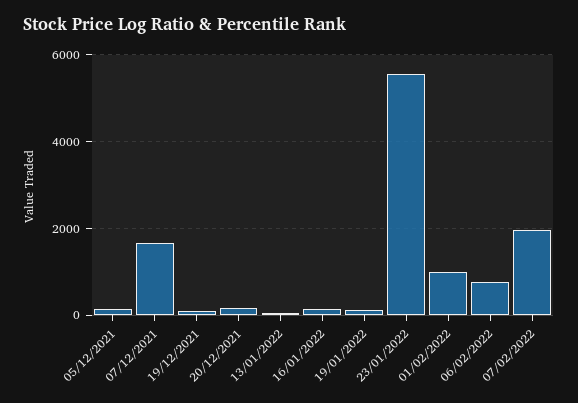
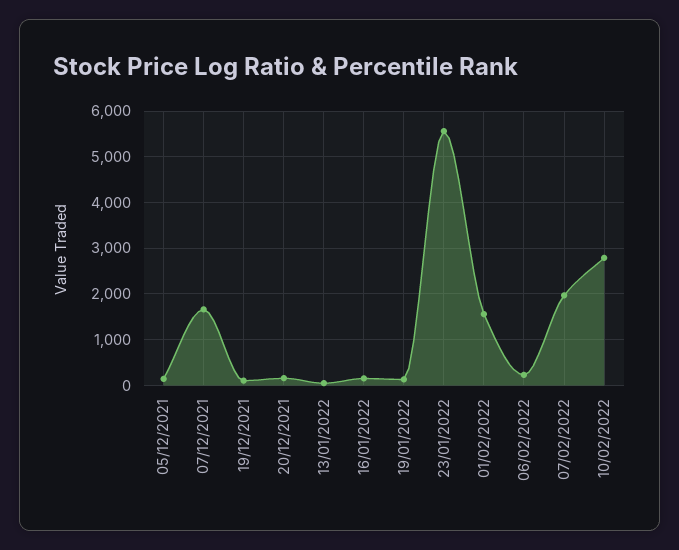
01/02/2022: 1000 -> 1600
06/02/2022: 800 -> 200
10/02/2022: none -> 2800

